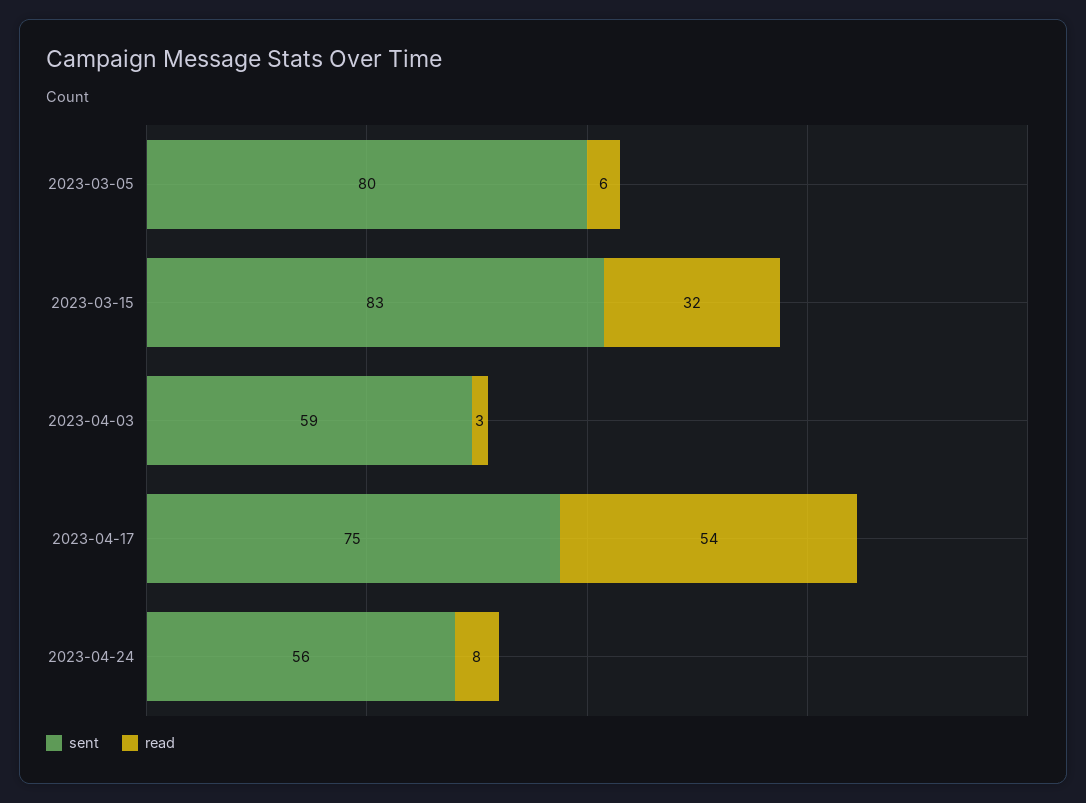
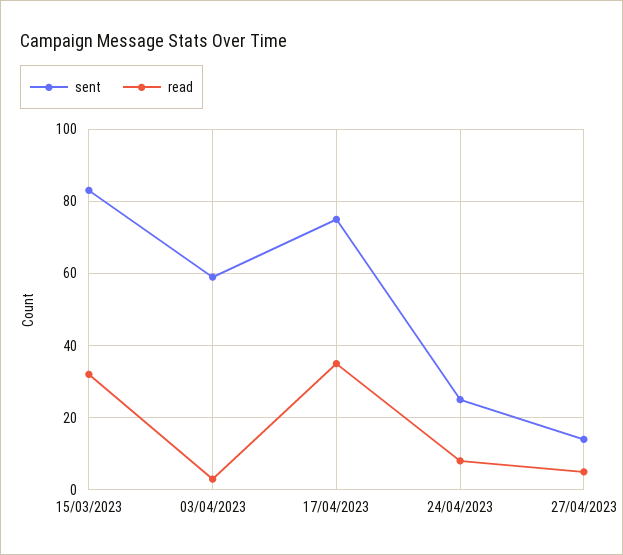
sent, 2023-03-05: 80 -> none
read, 2023-03-05: 6 -> none
read, 2023-04-17: 54 -> 35
sent, 2023-04-24: 56 -> 25
sent, 27/04/2023: none -> 15
read, 27/04/2023: none -> 5

